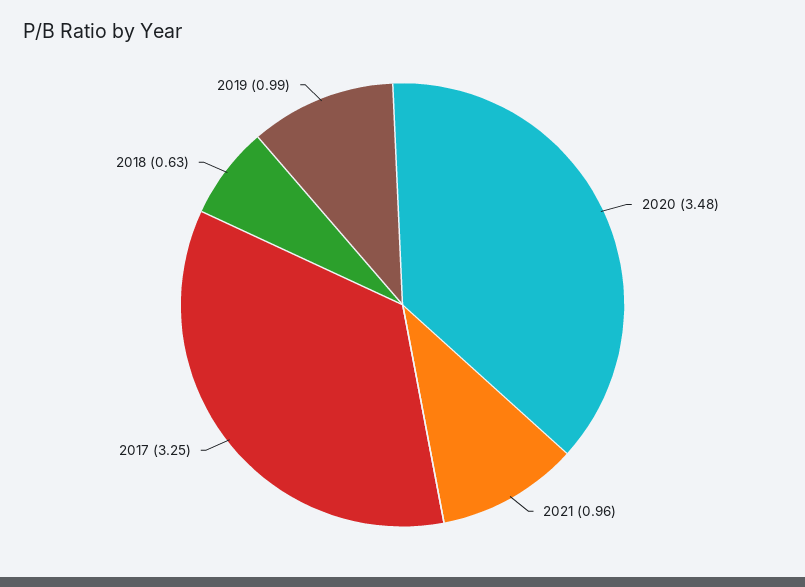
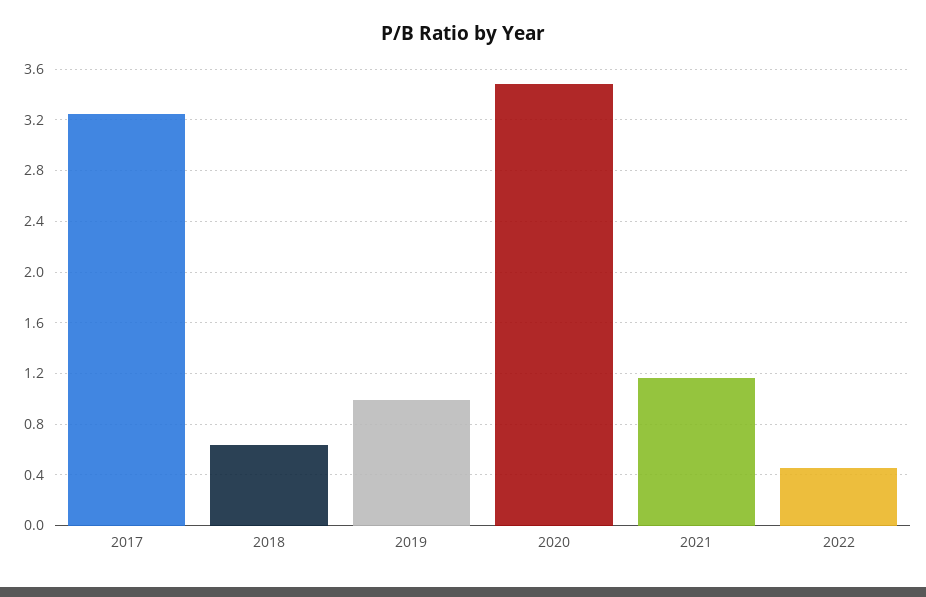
2021: 0.96 -> 1.15
2022: none -> 0.45

